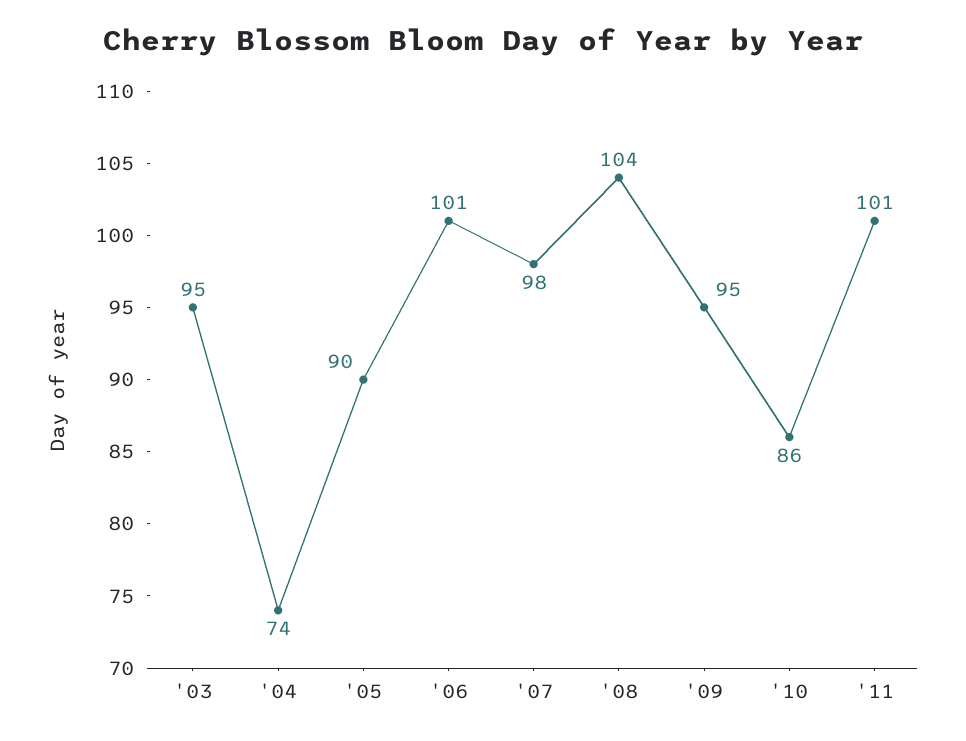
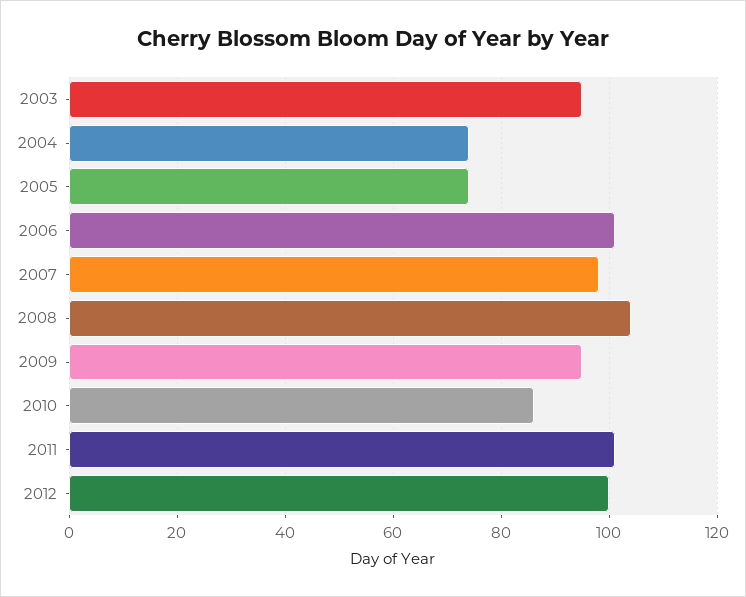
'05: 90 -> 75
2012: none -> 100

